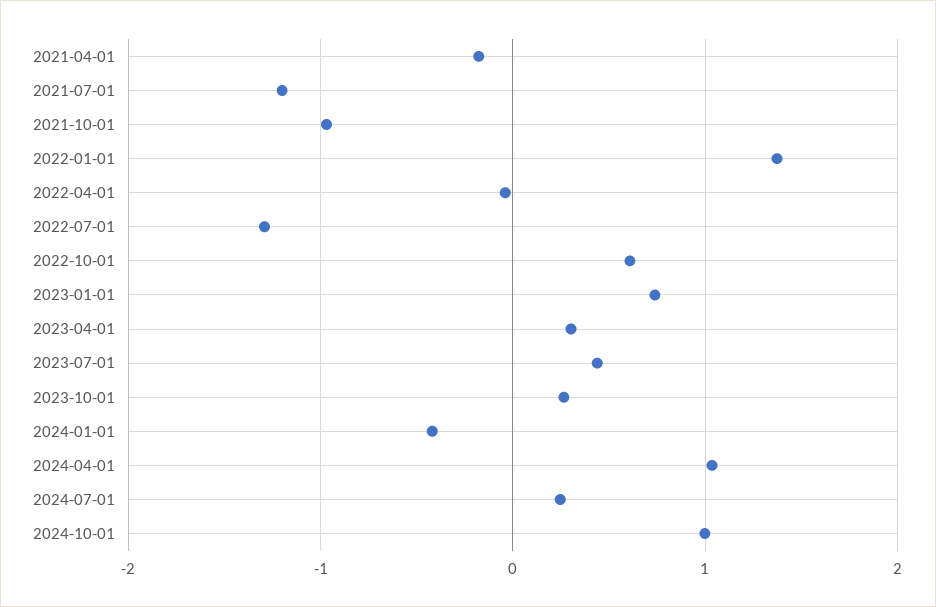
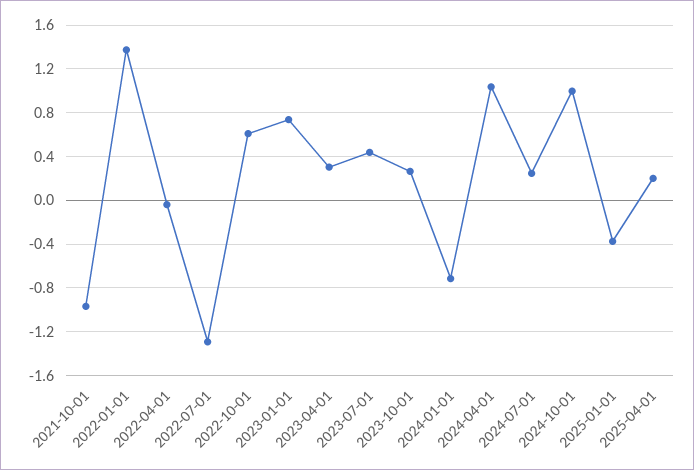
2021-04-01: -0.2 -> none
2021-07-01: -1.2 -> none
2024-01-01: -0.4 -> -0.7
2025-01-01: none -> -0.4
2025-04-01: none -> 0.2

